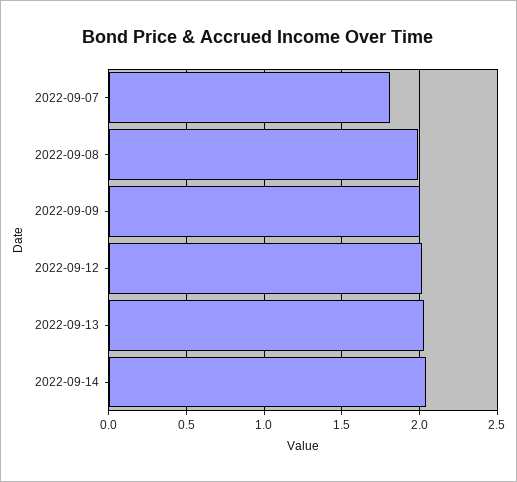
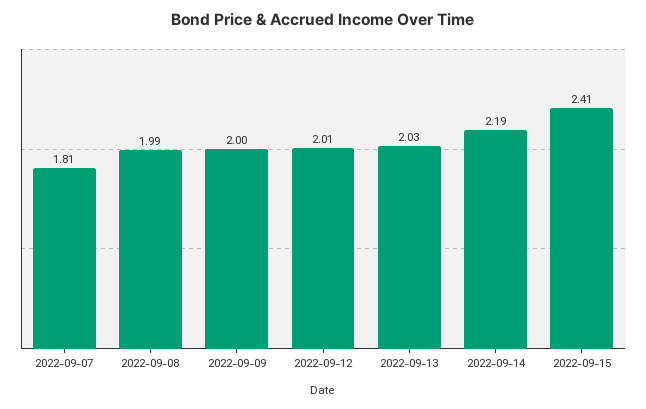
2022-09-14: 2.05 -> 2.19
2022-09-15: none -> 2.41

